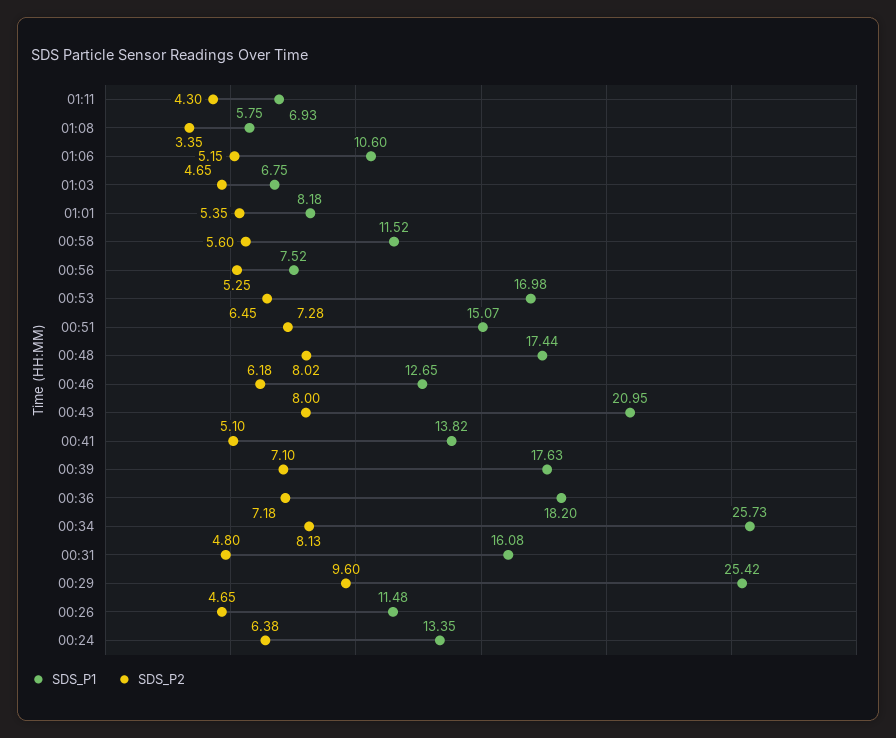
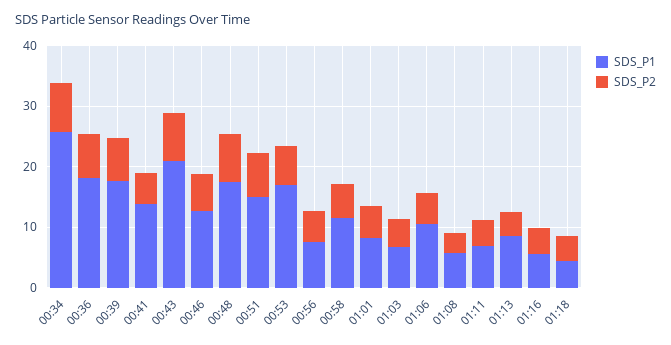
SDS_P1, 00:31: 16.08 -> none
SDS_P2, 00:31: 4.8 -> none
SDS_P1, 00:29: 25.42 -> none
SDS_P2, 00:29: 9.6 -> none
SDS_P1, 00:26: 11.48 -> none
SDS_P2, 00:26: 4.65 -> none
SDS_P1, 00:24: 13.35 -> none
SDS_P2, 00:24: 6.38 -> none
SDS_P1, 01:13: none -> 8
SDS_P2, 01:13: none -> 4
SDS_P1, 01:16: none -> 6
SDS_P2, 01:16: none -> 4
SDS_P1, 01:18: none -> 4
SDS_P2, 01:18: none -> 4

